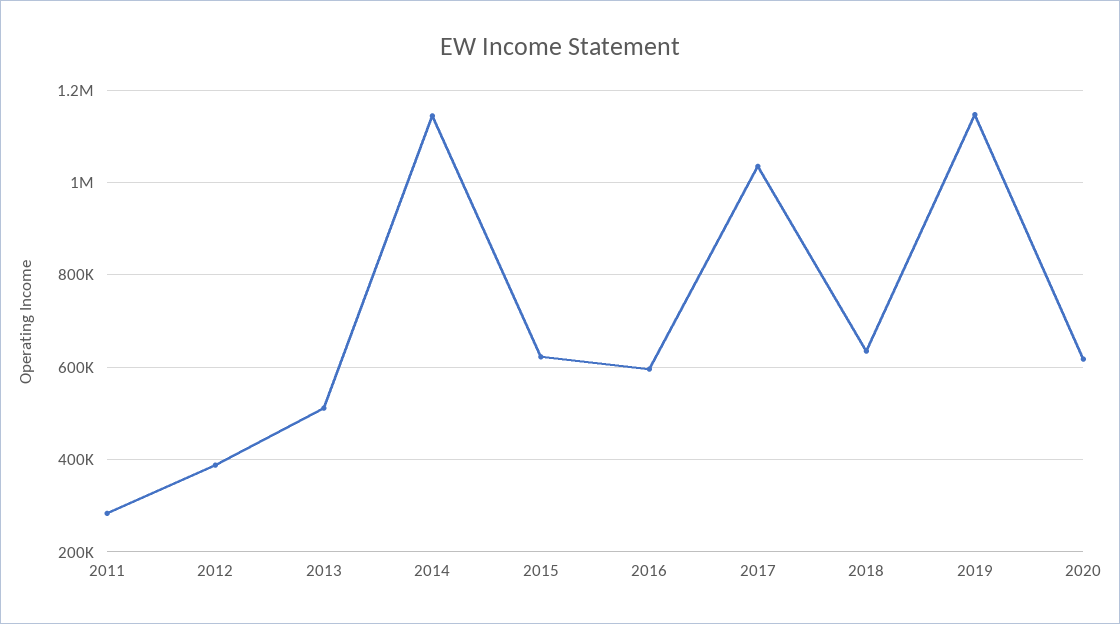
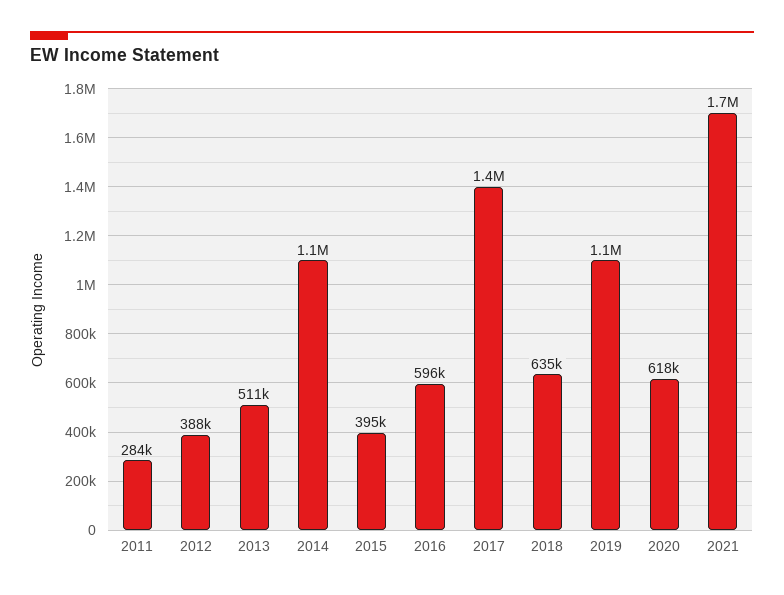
2015: 620000 -> 395000
2017: 1040000 -> 1400000
2021: none -> 1700000

